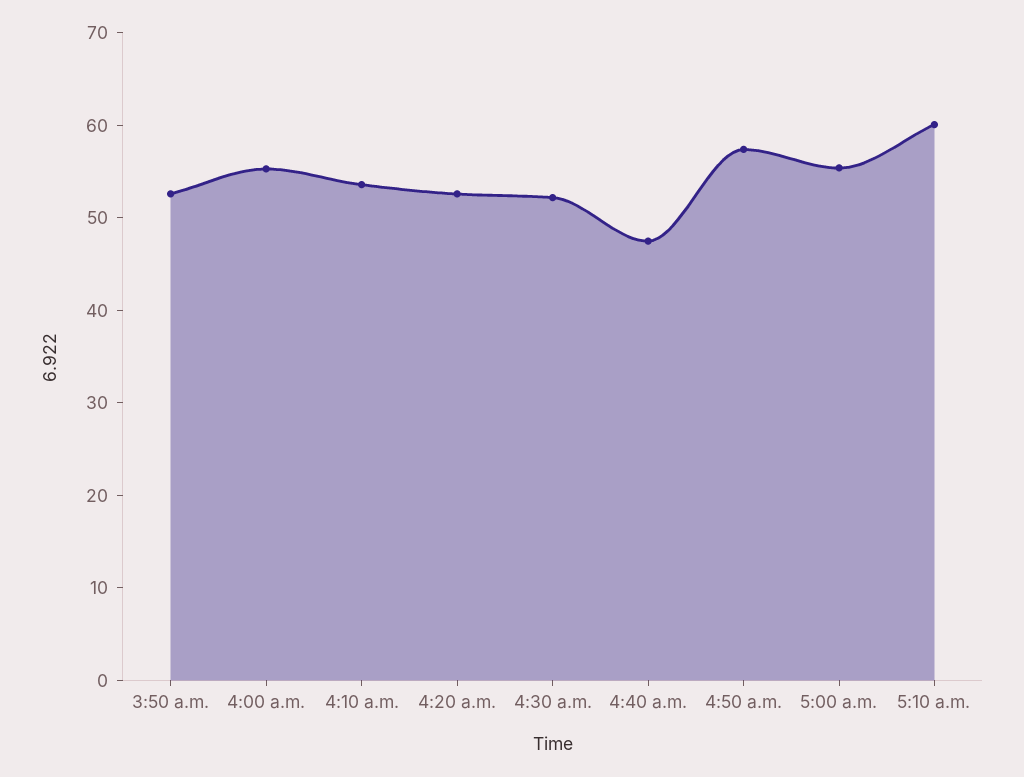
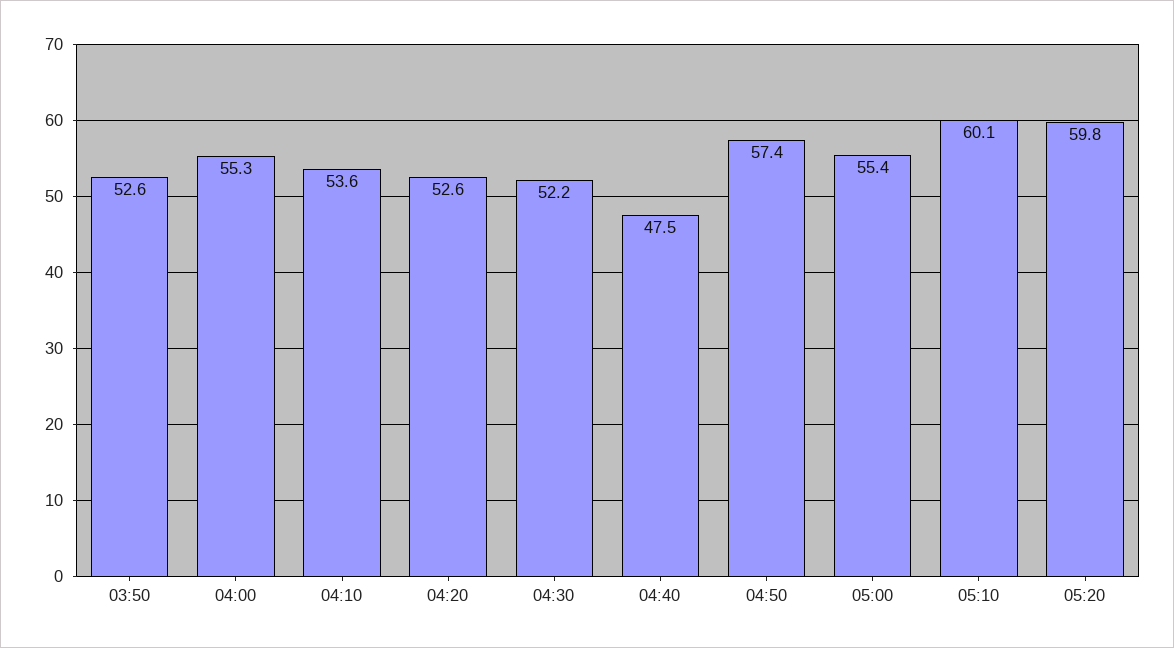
05:20: none -> 59.8

